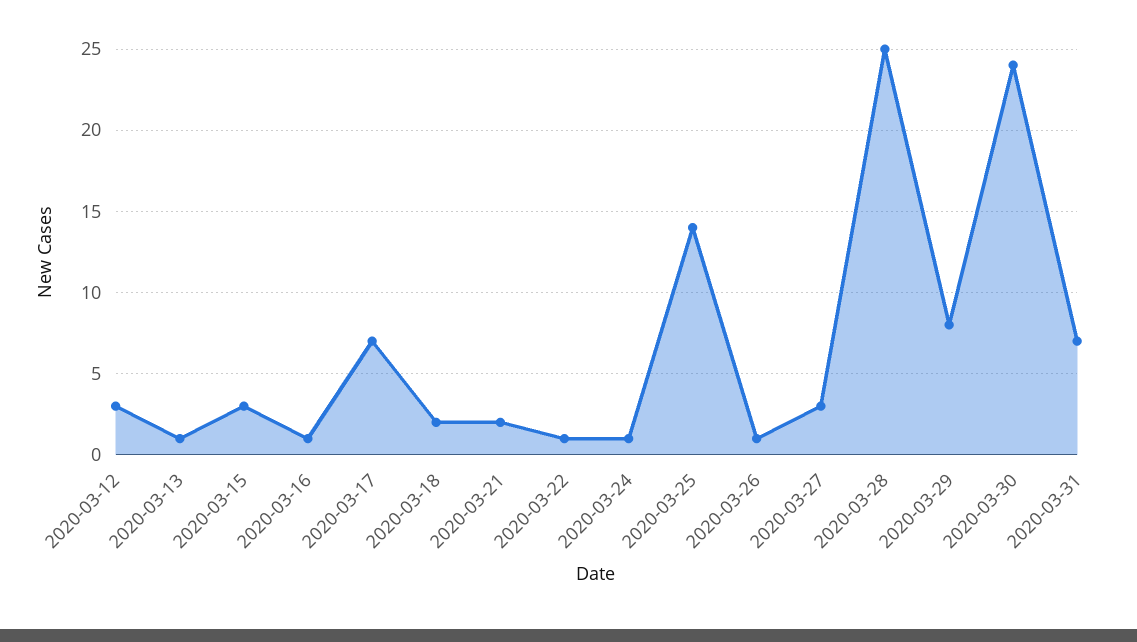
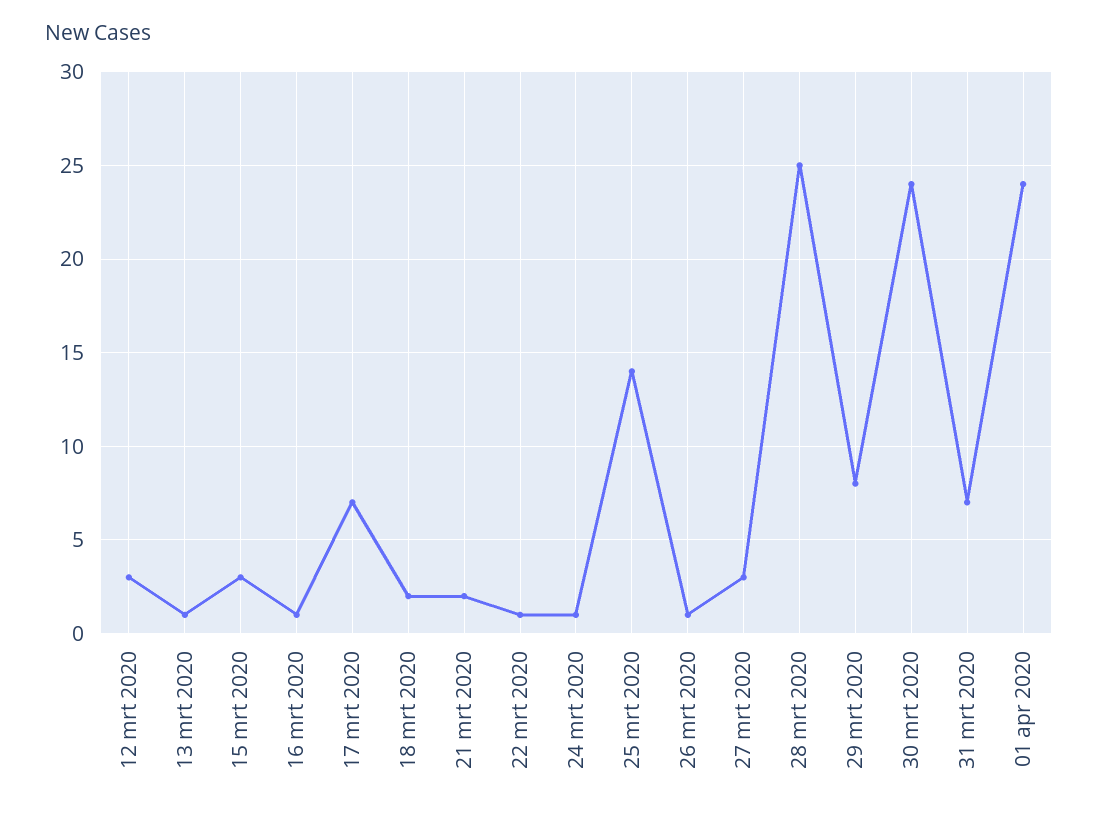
01 apr 2020: none -> 24

